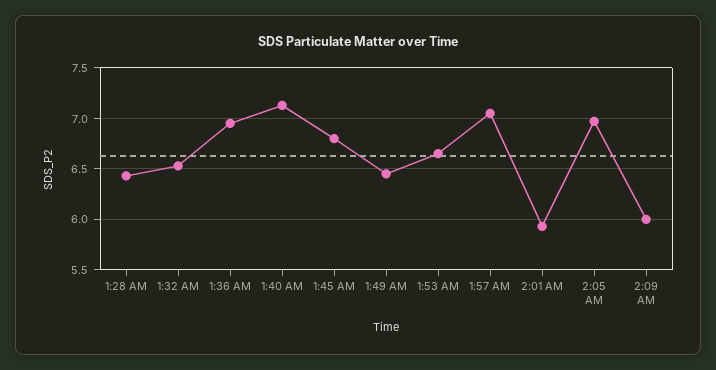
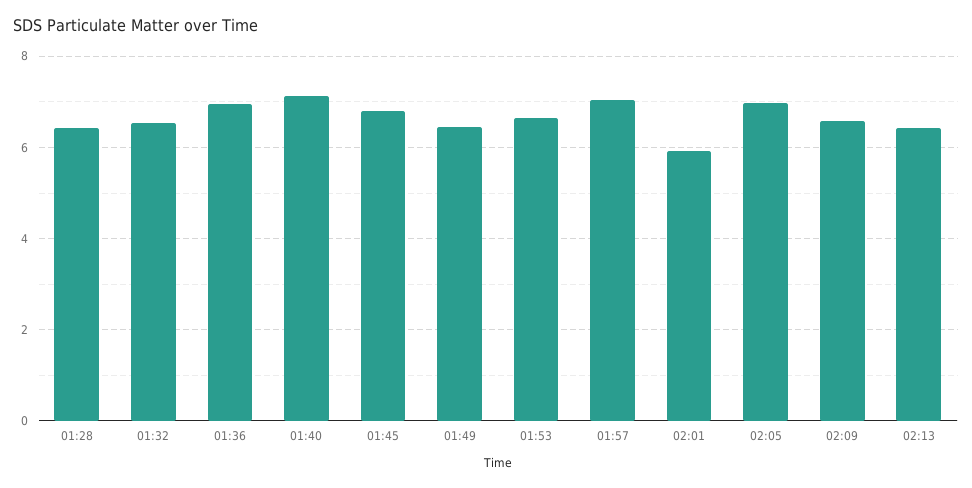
2:09 AM: 6 -> 6.6
02:13: none -> 6.4

